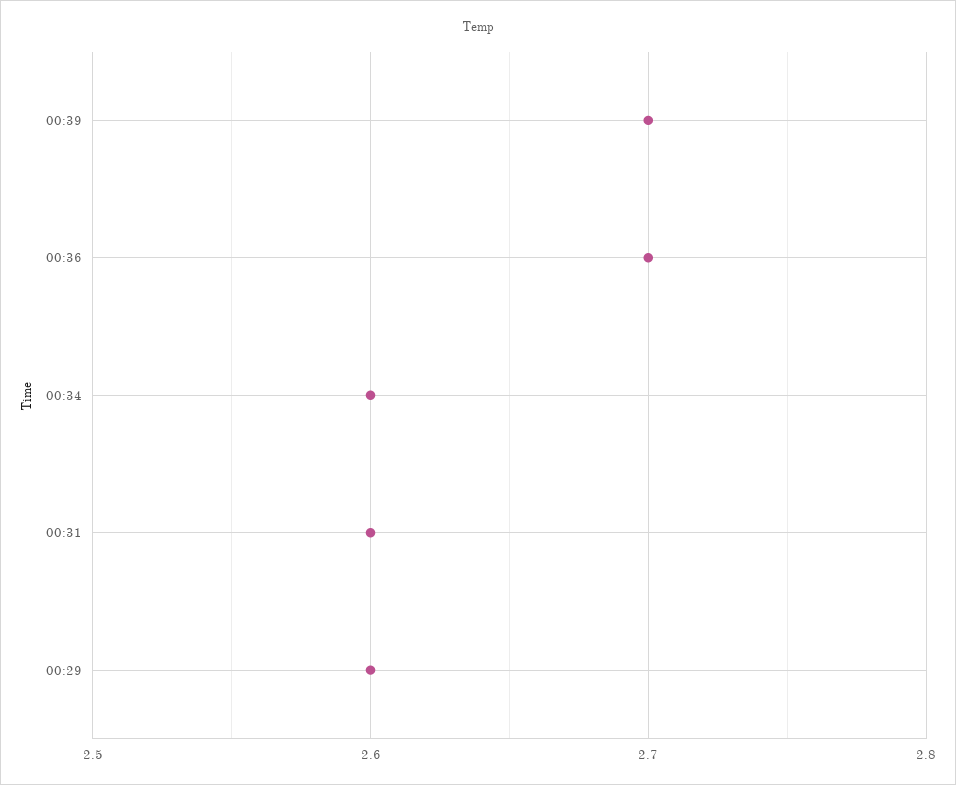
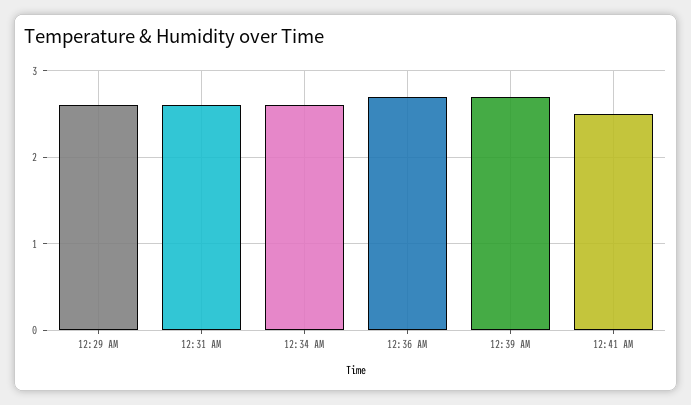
12:41 AM: none -> 2.5

